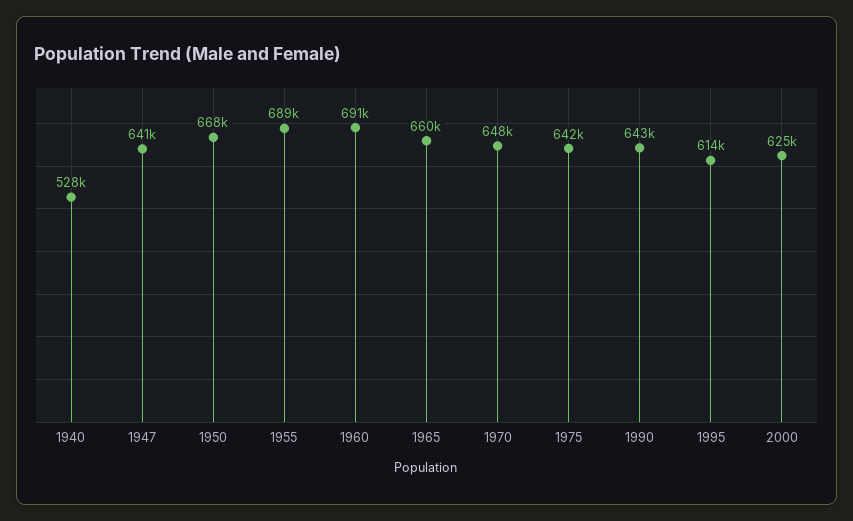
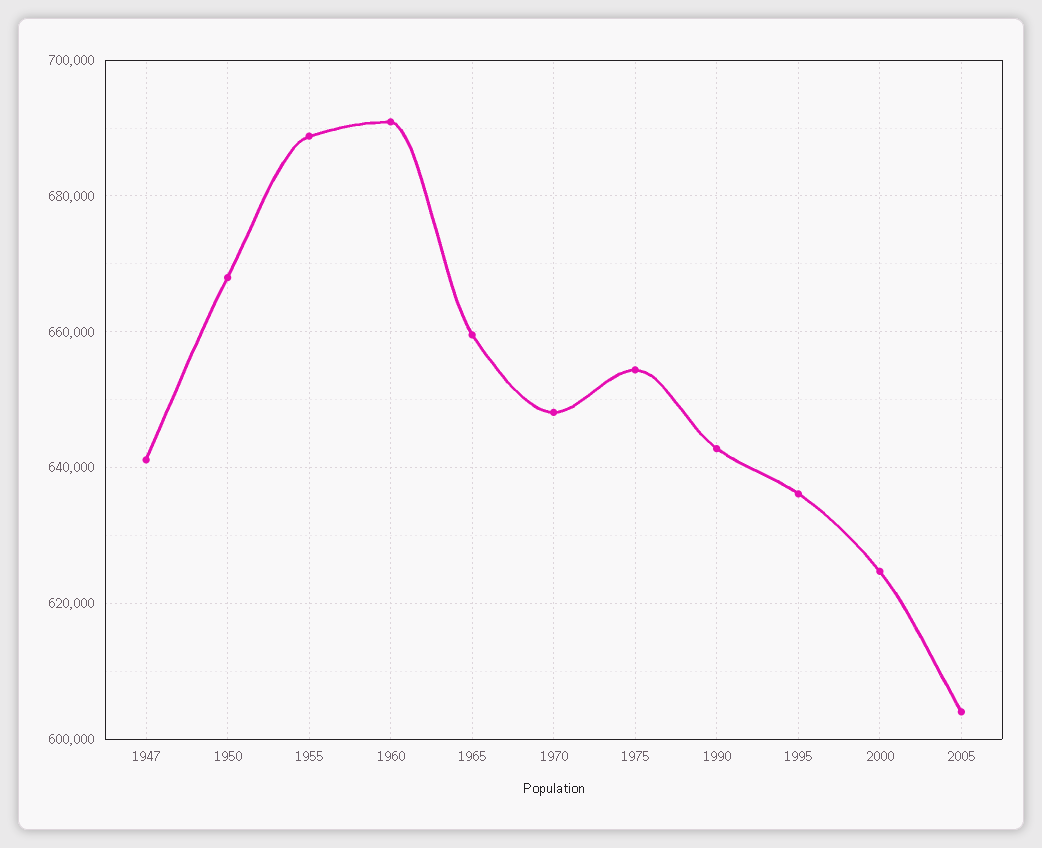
1940: 528000 -> none
1975: 642000 -> 654000
1995: 614000 -> 636000
2005: none -> 604000

